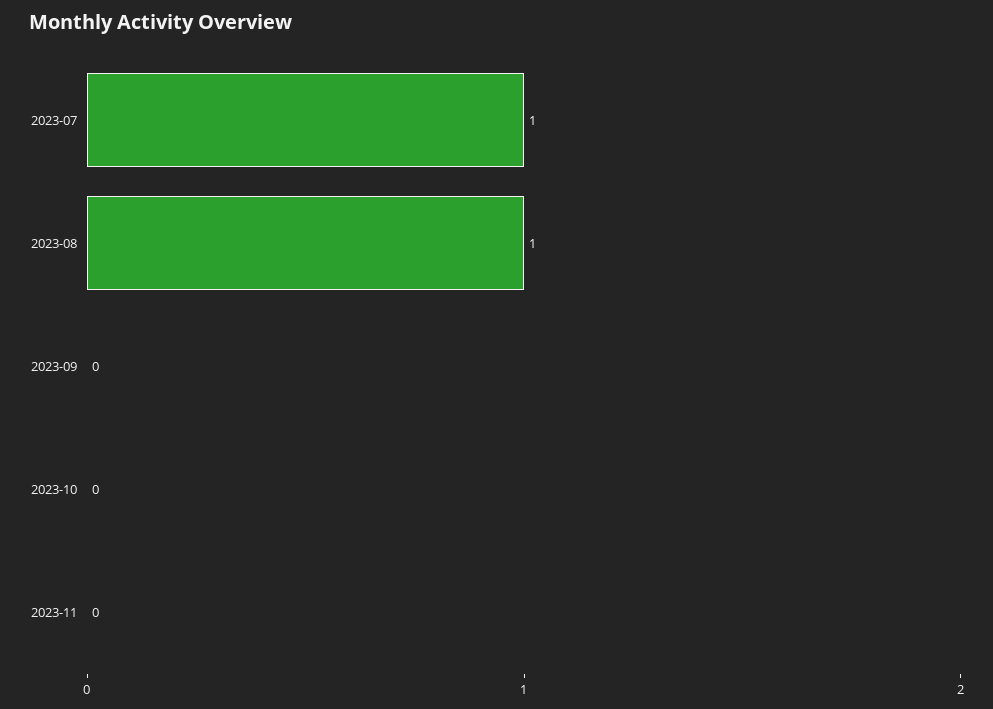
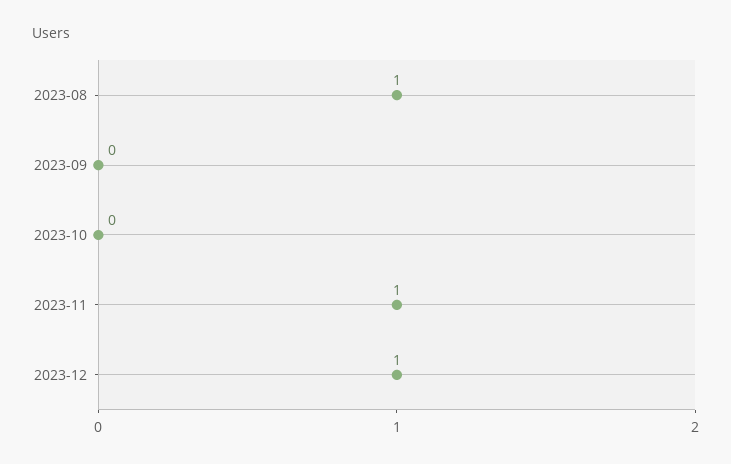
2023-07: 1 -> none
2023-11: 0 -> 1
2023-12: none -> 1

